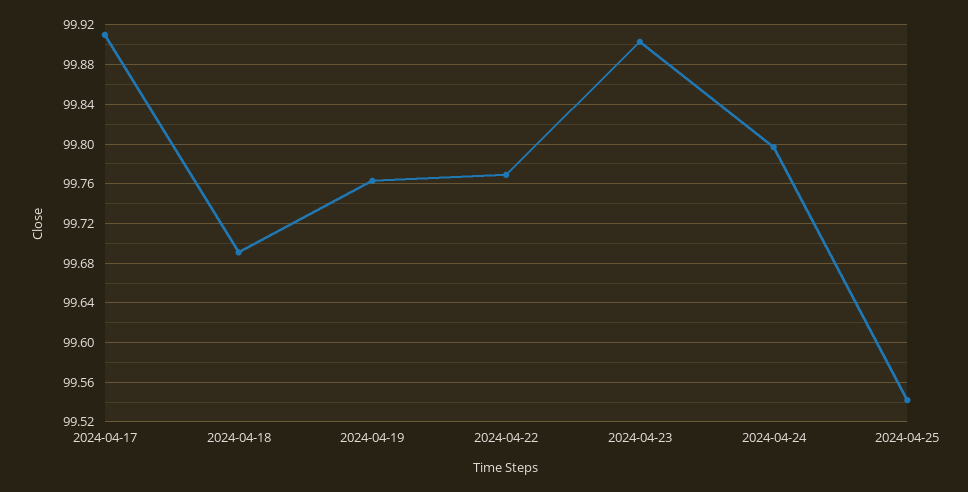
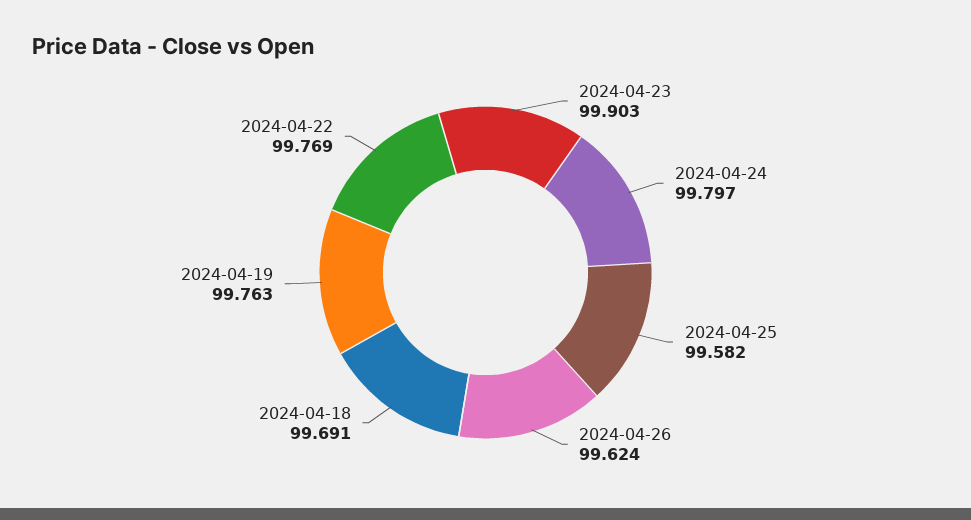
2024-04-17: 99.91 -> none
2024-04-25: 99.54 -> 99.582
2024-04-26: none -> 99.624

